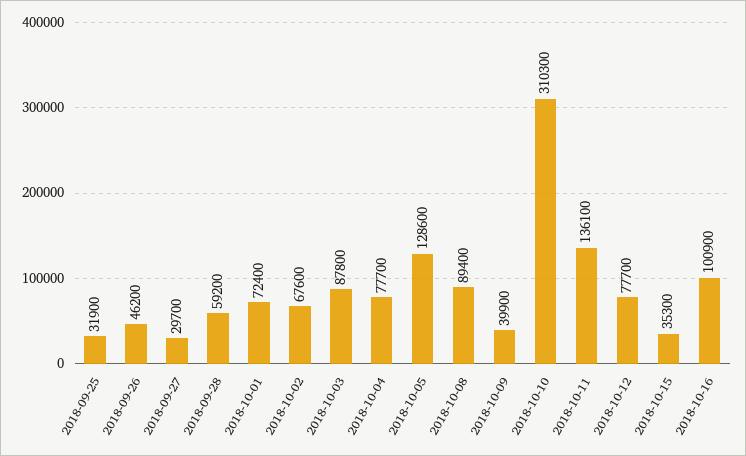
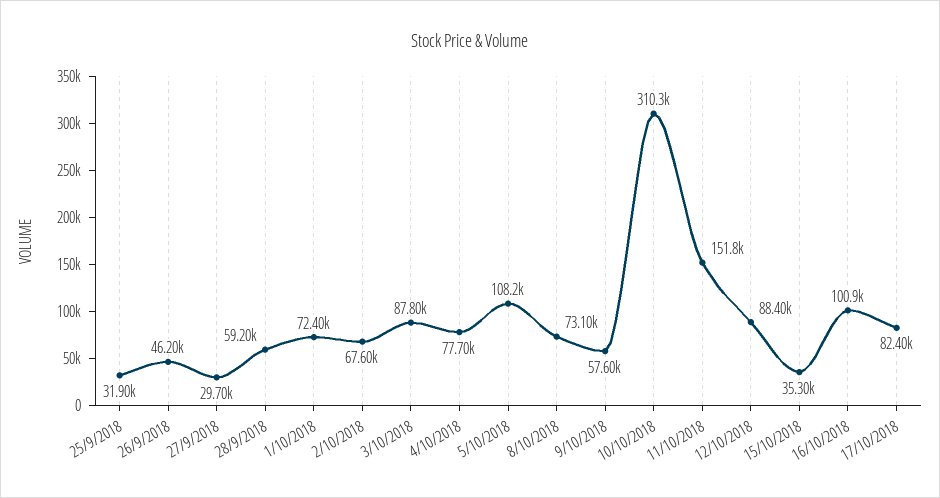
2018-10-05: 128600 -> 108200
2018-10-08: 89400 -> 73100
2018-10-09: 39900 -> 57600
2018-10-11: 136100 -> 151800
2018-10-12: 77700 -> 88400
17/10/2018: none -> 82400

